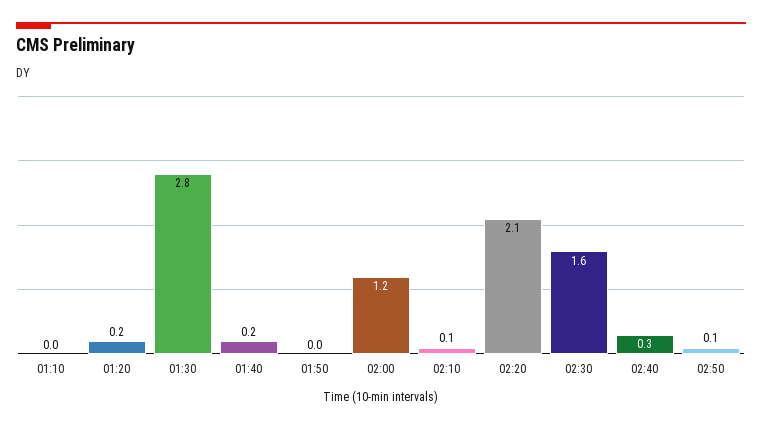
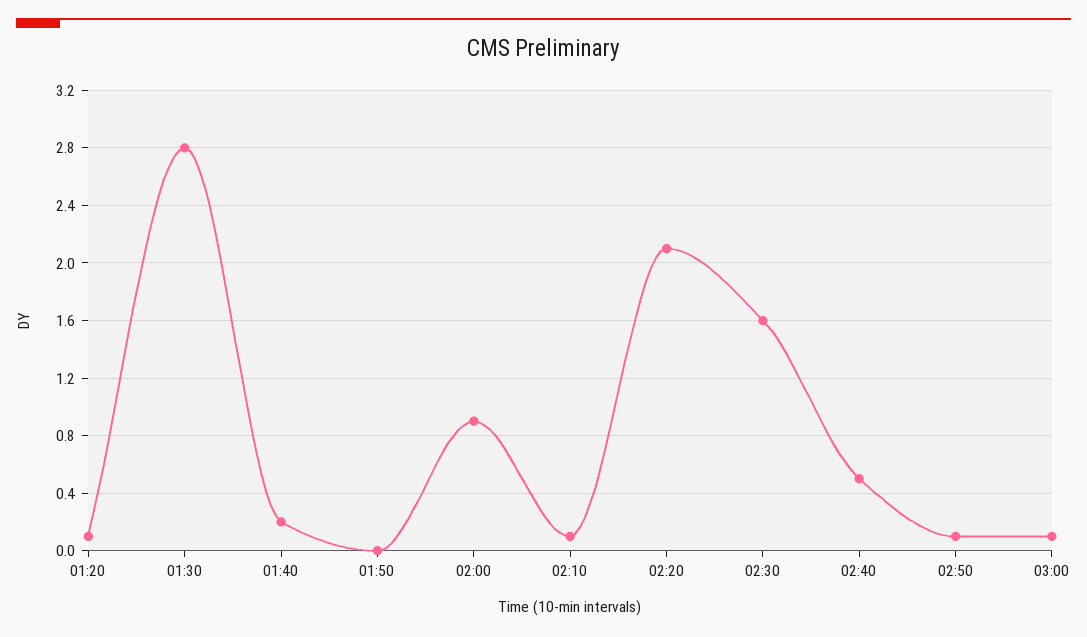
01:10: 0 -> none
01:20: 0.2 -> 0.1
02:00: 1.2 -> 0.9
02:40: 0.3 -> 0.5
03:00: none -> 0.1

